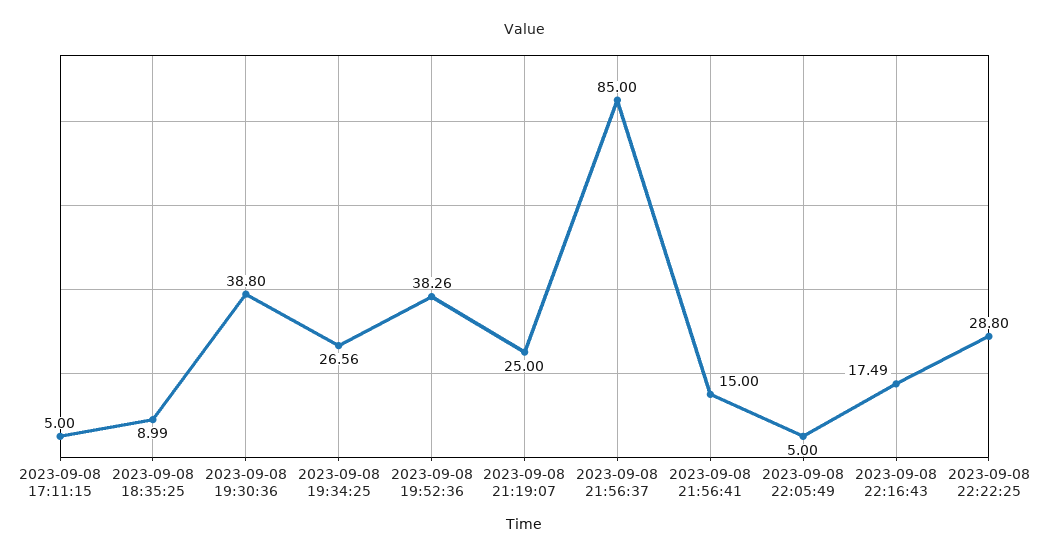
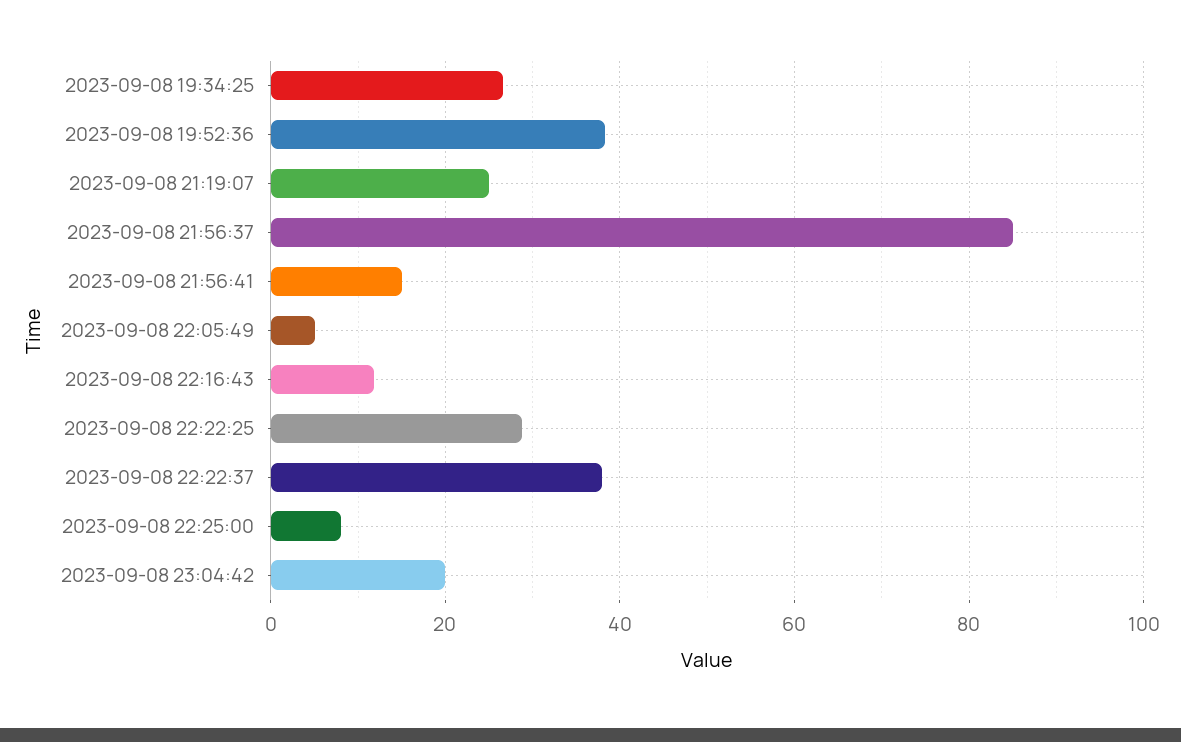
2023-09-08 17:11:15: 5 -> none
2023-09-08 18:35:25: 8.99 -> none
2023-09-08 19:30:36: 38.8 -> none
2023-09-08 22:16:43: 17.49 -> 12
2023-09-08 22:22:37: none -> 38
2023-09-08 22:25:00: none -> 8
2023-09-08 23:04:42: none -> 20

